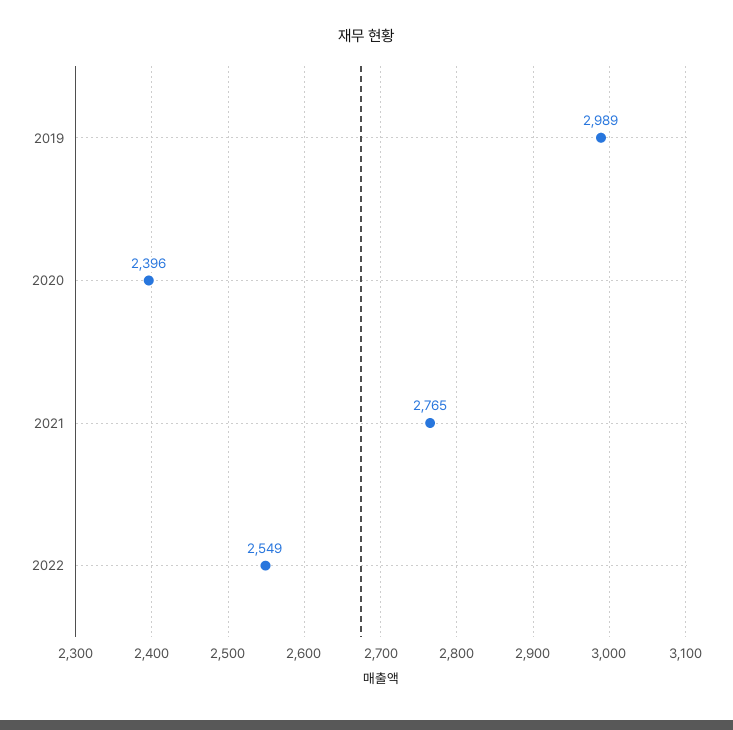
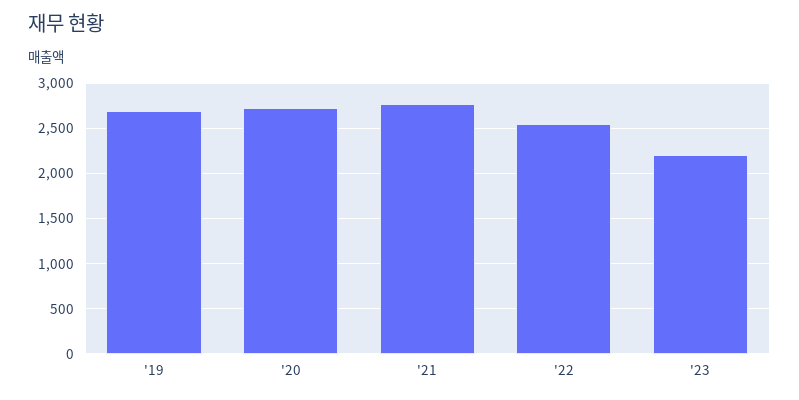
2019: 2989 -> 2700
2020: 2396 -> 2700
'23: none -> 2200

